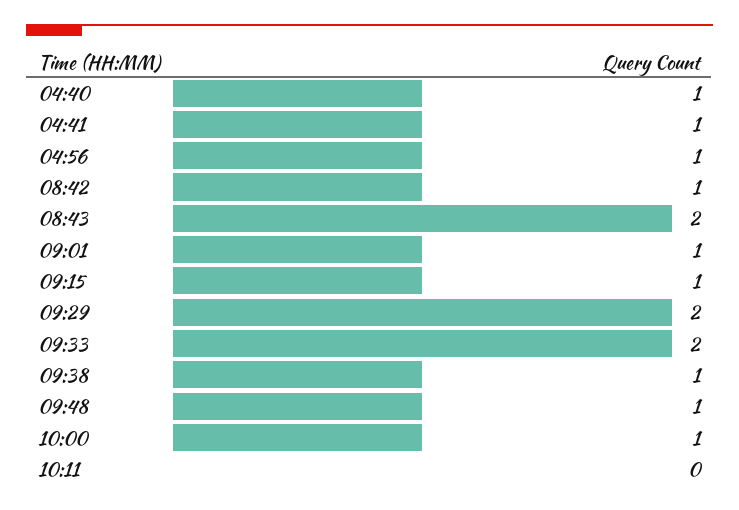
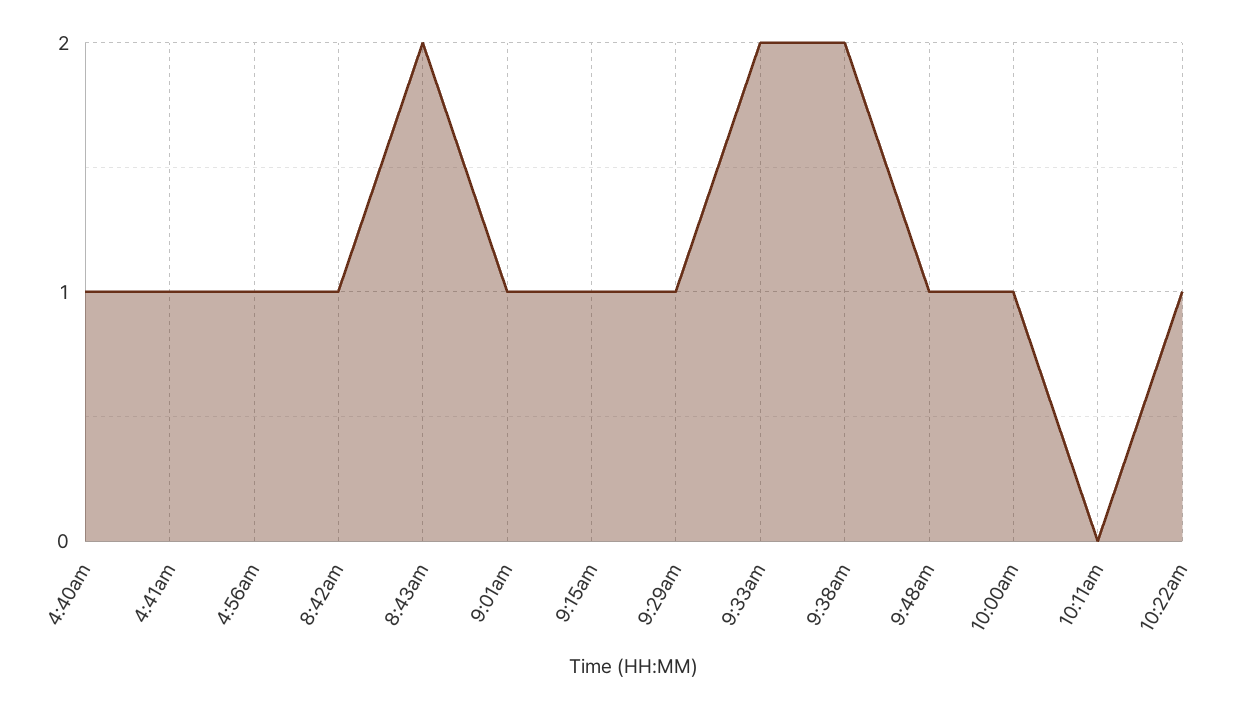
09:29: 2 -> 1
09:38: 1 -> 2
10:22am: none -> 1

